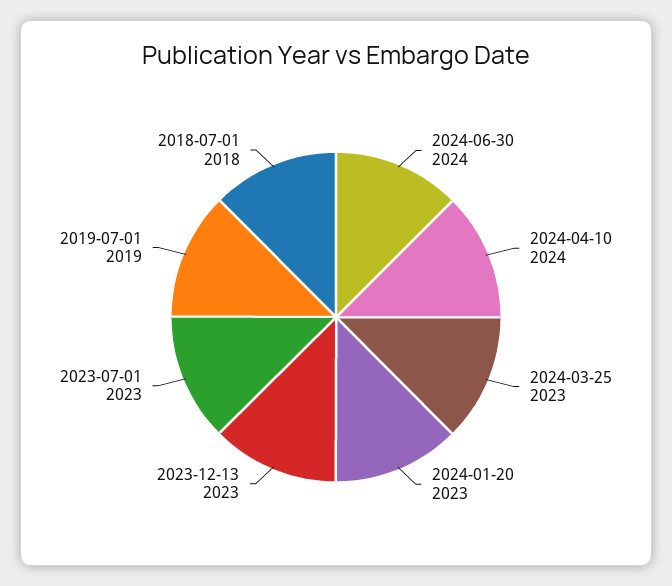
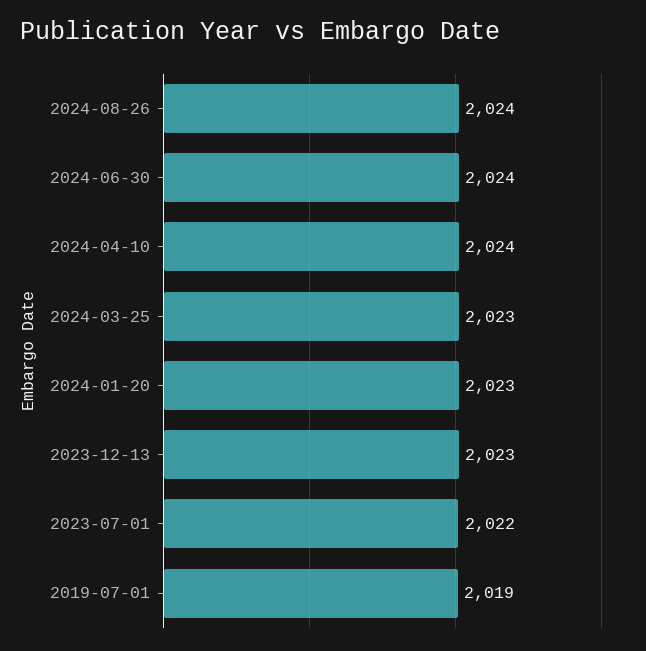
2023-07-01: 2023 -> 2022
2018-07-01: 2018 -> none
2024-08-26: none -> 2024

